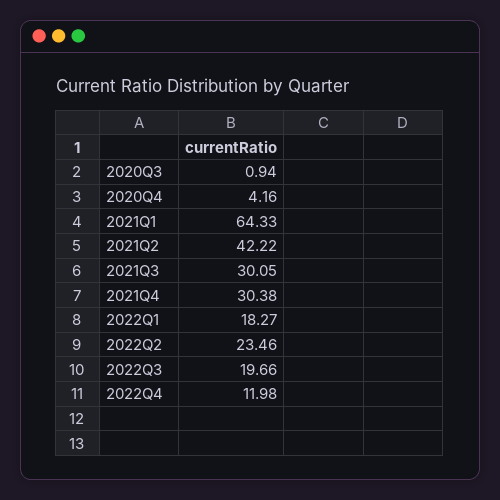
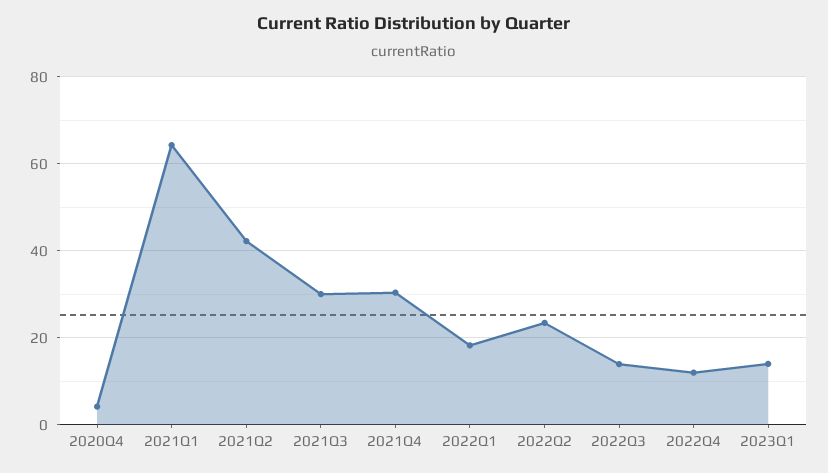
2020Q3: 0.94 -> none
2022Q3: 19.66 -> 14
2023Q1: none -> 14

